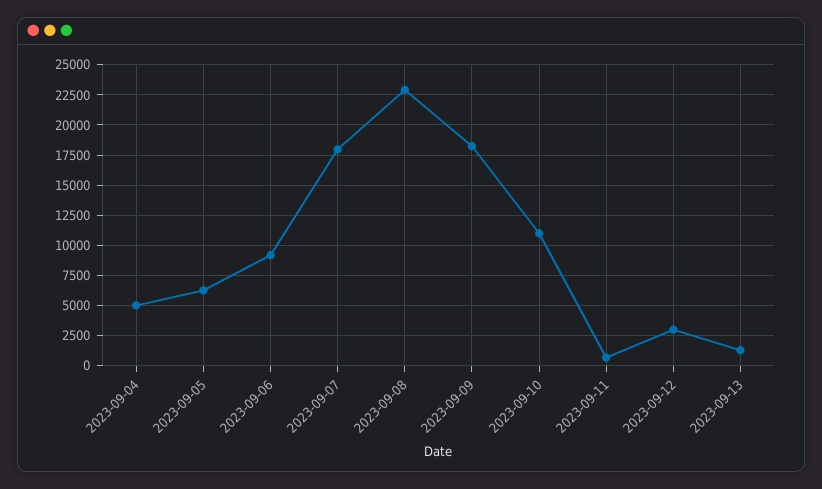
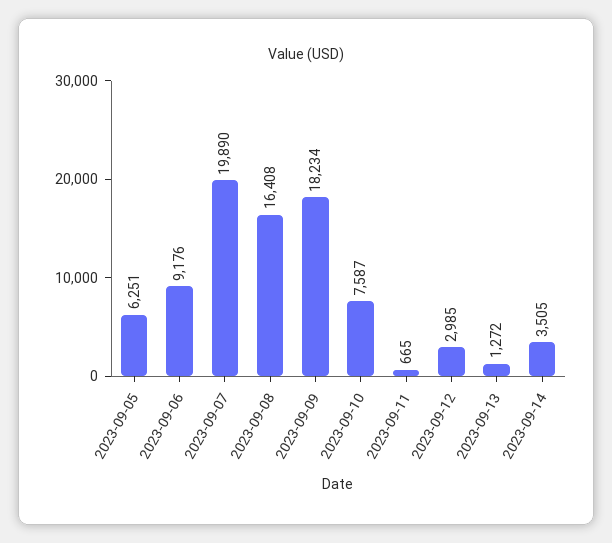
2023-09-04: 5000 -> none
2023-09-07: 18000 -> 19890
2023-09-08: 23000 -> 16408
2023-09-10: 11000 -> 7587
2023-09-14: none -> 3505

